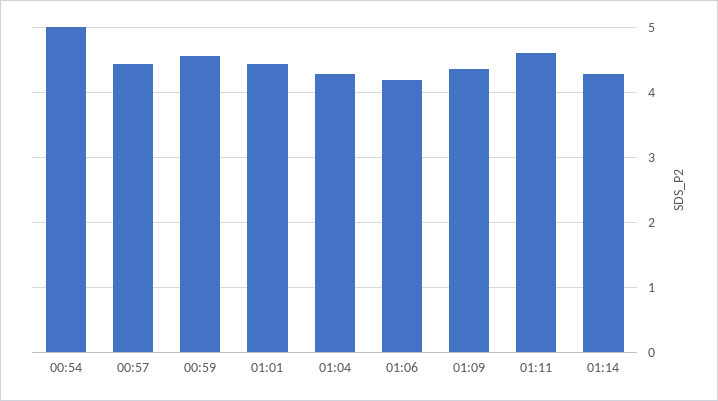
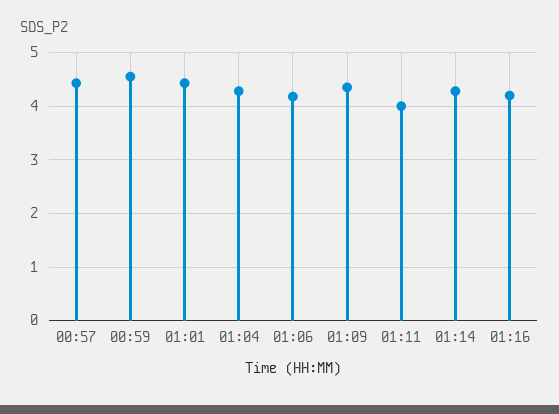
00:54: 5 -> none
01:11: 4.6 -> 4
01:16: none -> 4.2

